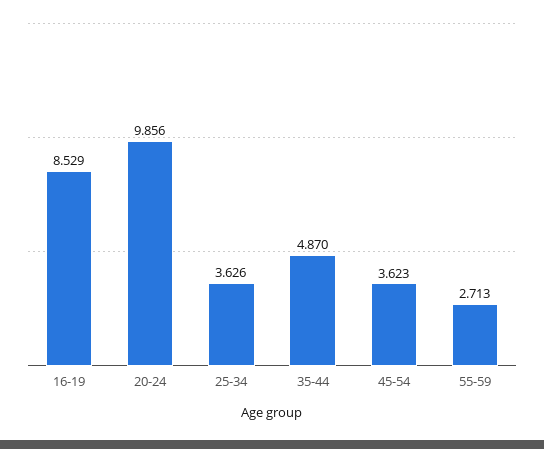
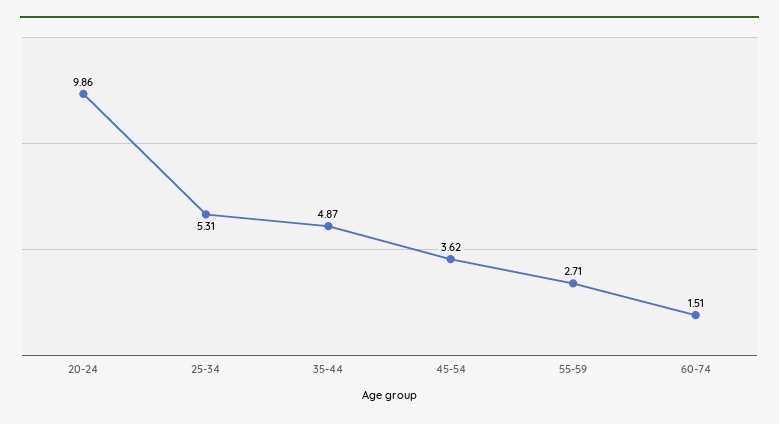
16-19: 8.529 -> none
25-34: 3.626 -> 5.31
60-74: none -> 1.51

